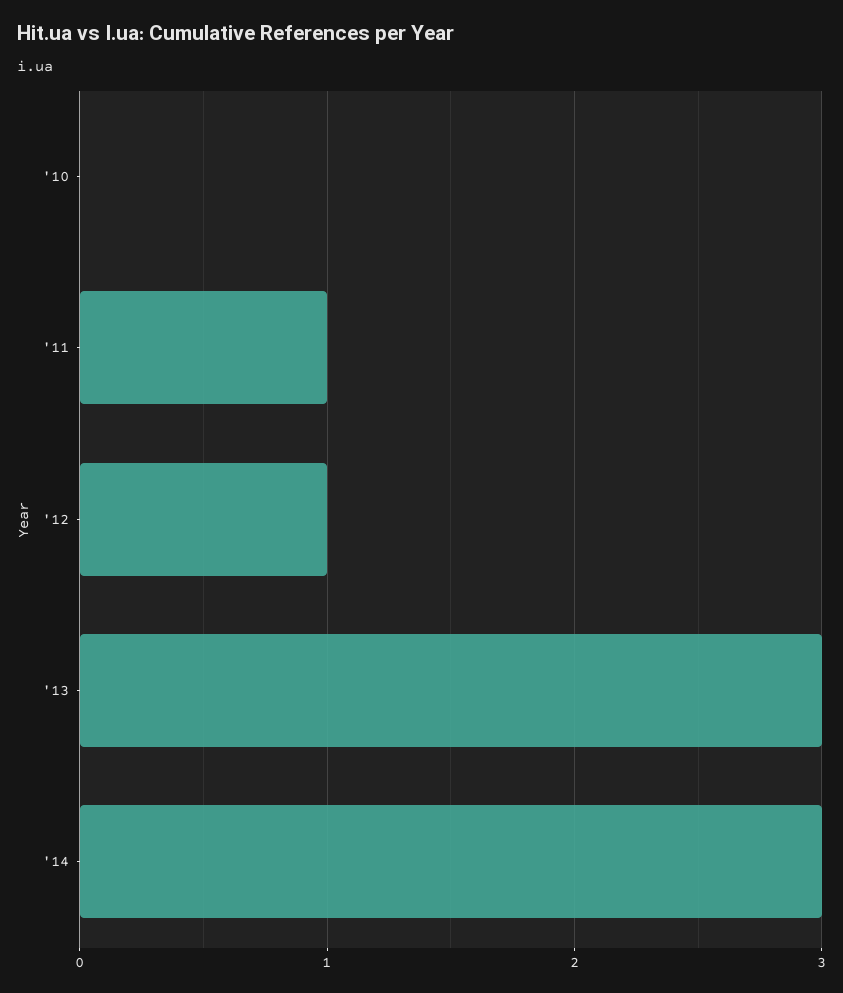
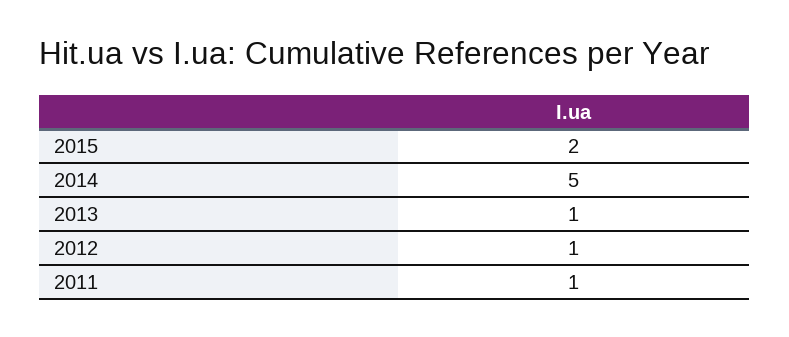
'10: 0 -> none
'13: 3 -> 1
'14: 3 -> 5
2015: none -> 2

